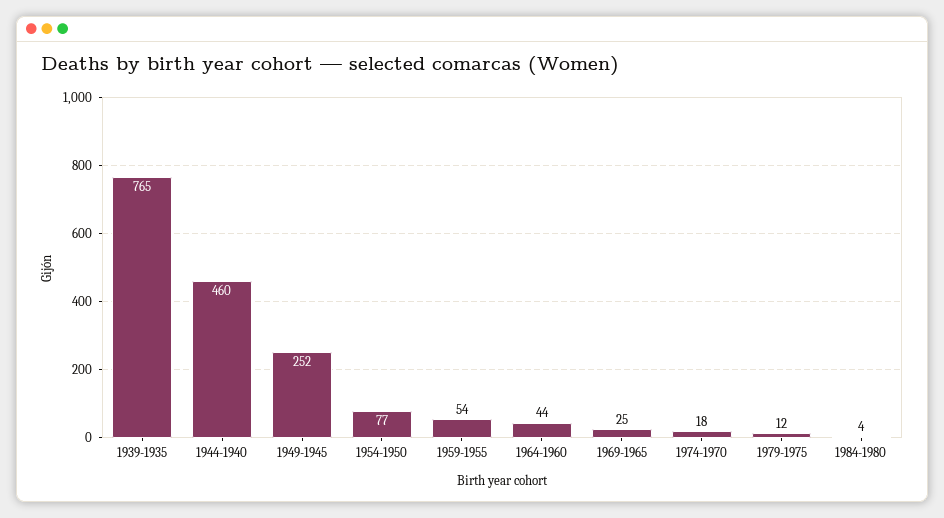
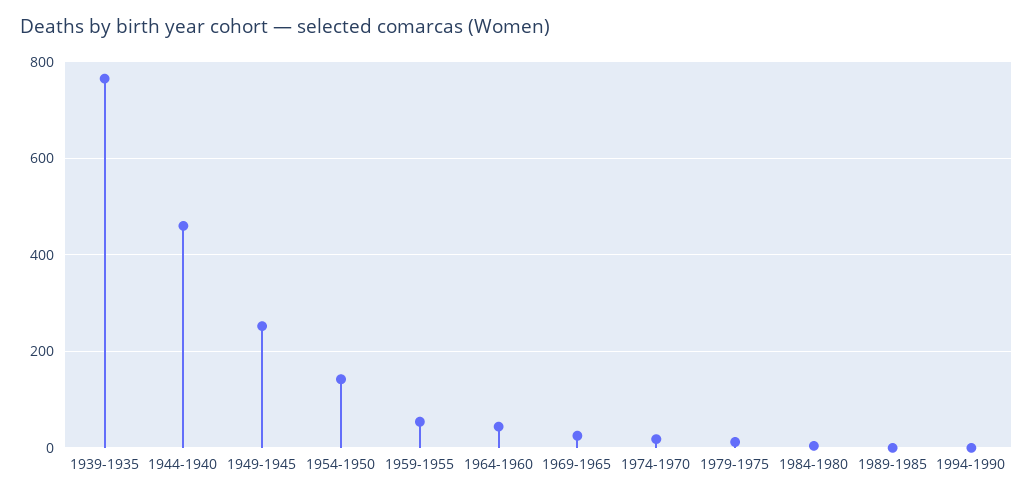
1954-1950: 77 -> 140
1989-1985: none -> 0
1994-1990: none -> 0

